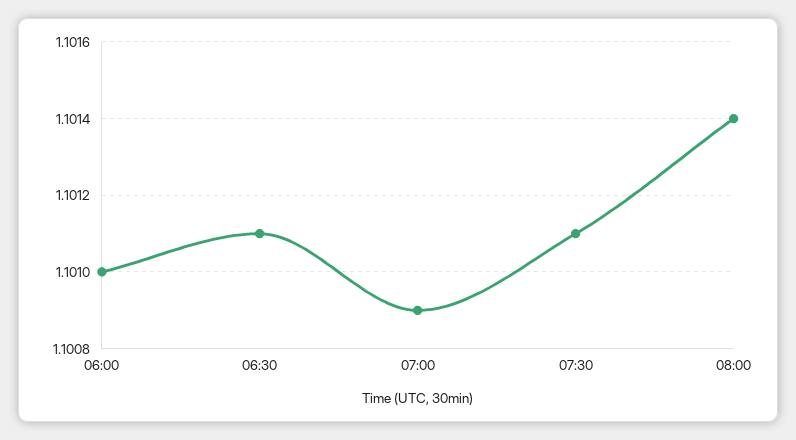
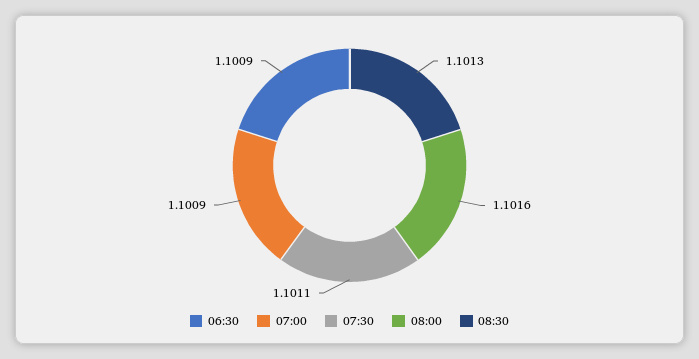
06:00: 1.101 -> none
06:30: 1.1011 -> 1.1009
08:00: 1.1014 -> 1.1016
08:30: none -> 1.1013

